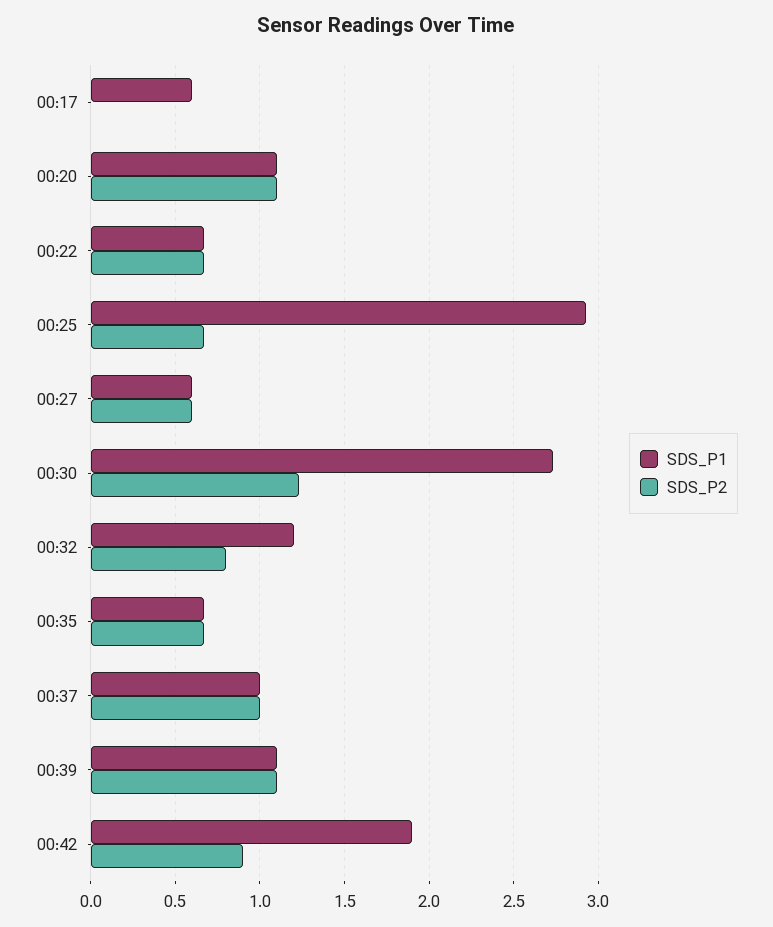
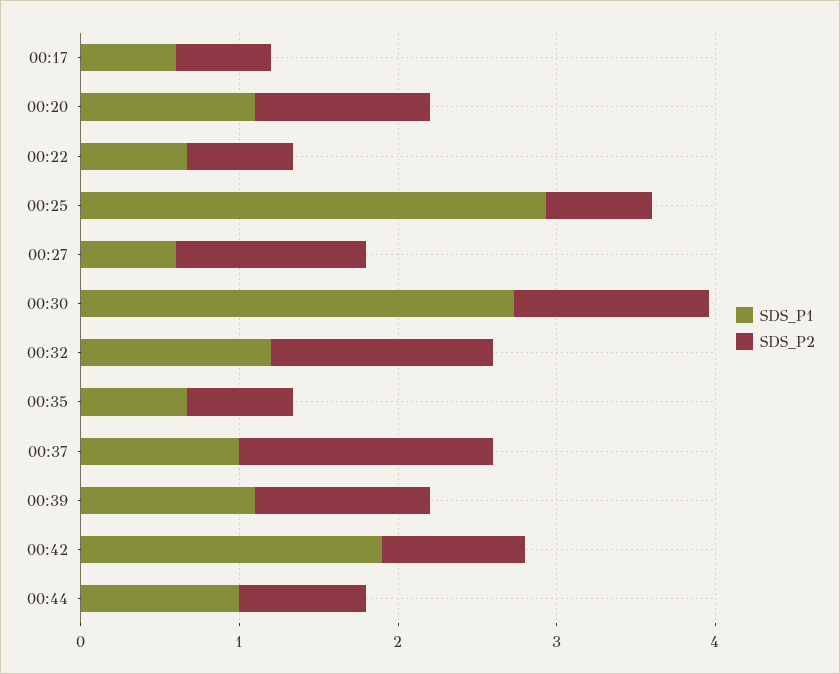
SDS_P2, 00:17: 0 -> 0.6
SDS_P2, 00:27: 0.6 -> 1.2
SDS_P2, 00:32: 0.8 -> 1.4
SDS_P2, 00:37: 1 -> 1.6
SDS_P1, 00:44: none -> 1
SDS_P2, 00:44: none -> 0.8

